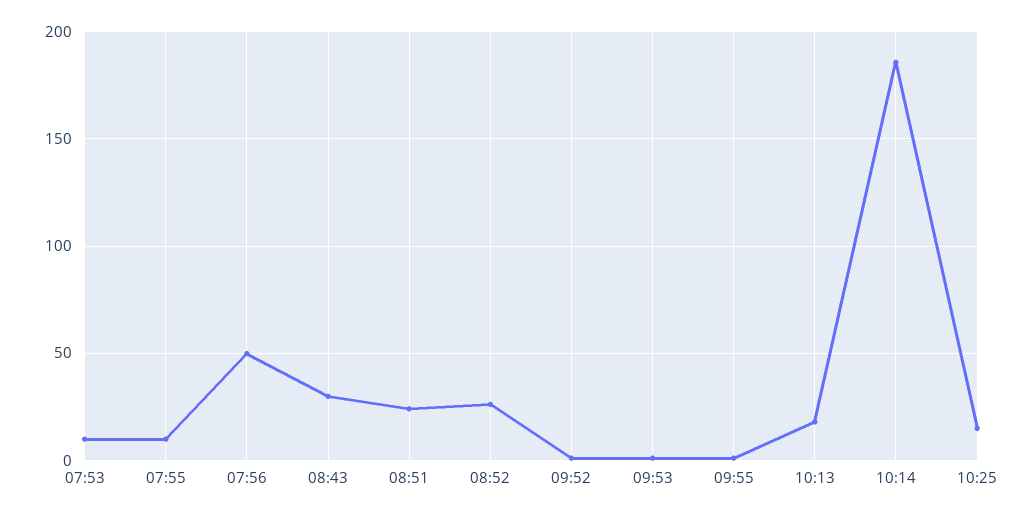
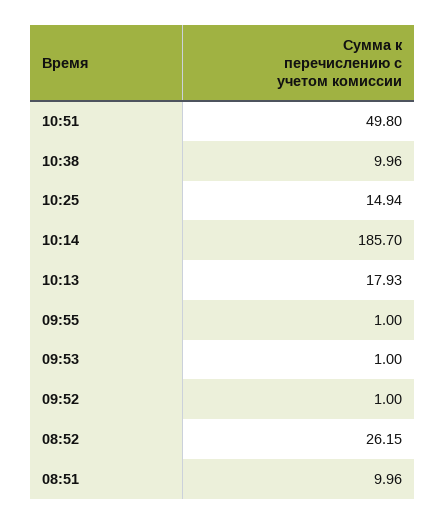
07:53: 10 -> none
07:55: 10 -> none
07:56: 50 -> none
08:43: 30 -> none
08:51: 25 -> 9.96
10:51: none -> 49.8
10:38: none -> 9.96

